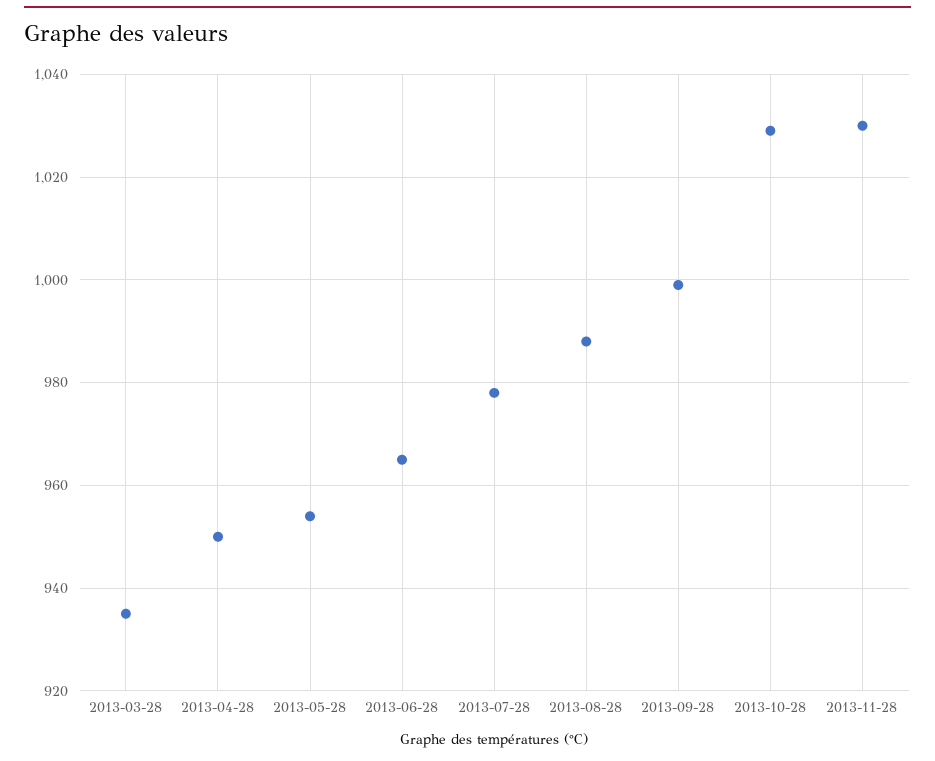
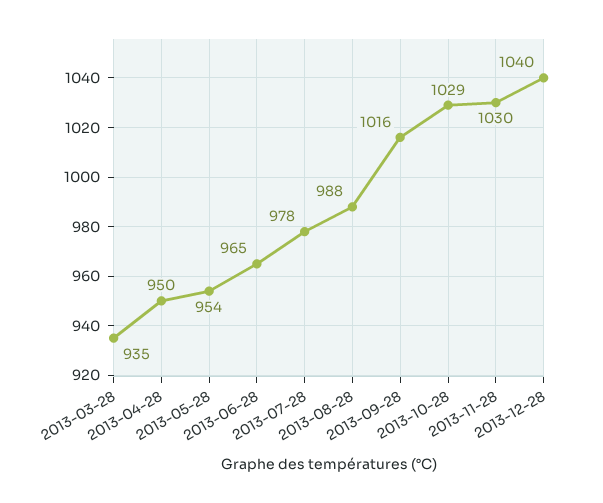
2013-09-28: 1000 -> 1016
2013-12-28: none -> 1040

